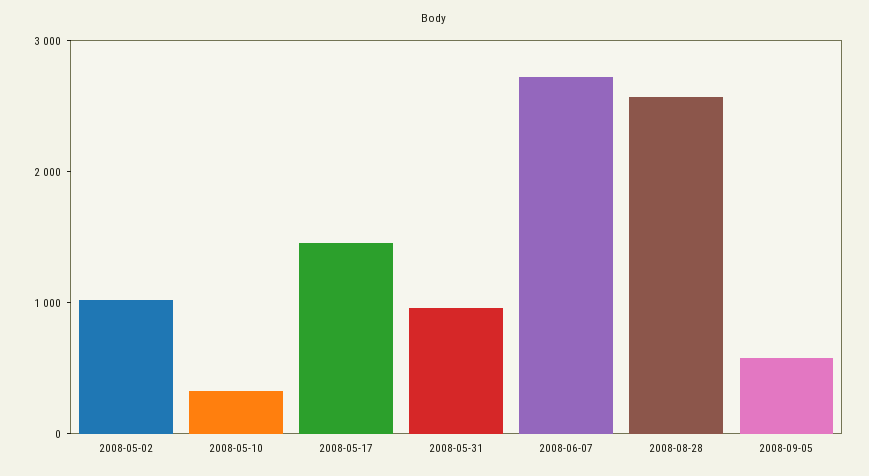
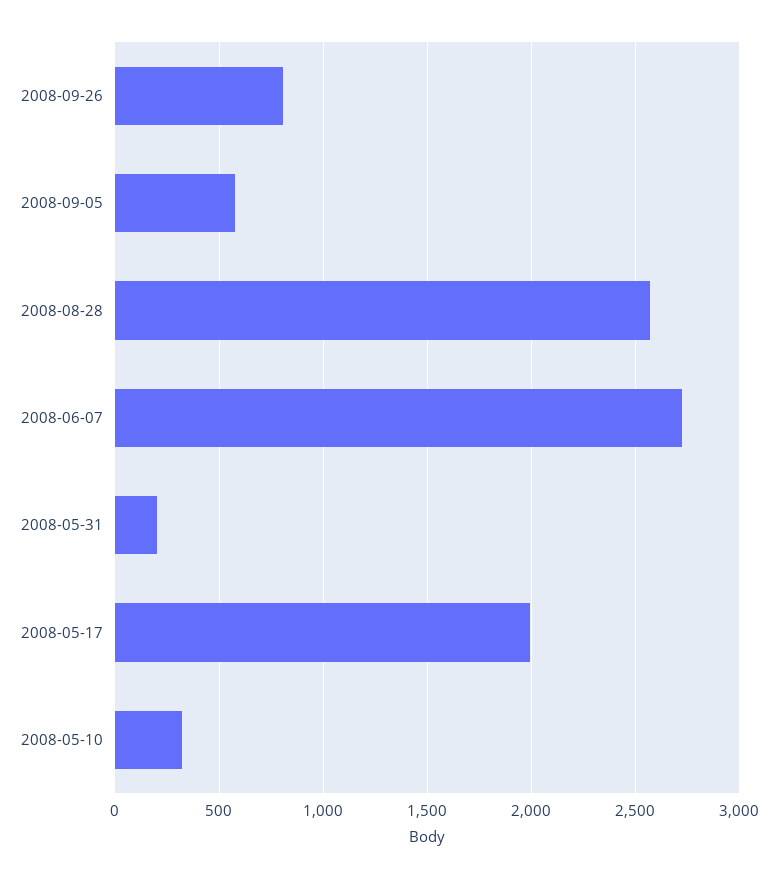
2008-05-02: 1000 -> none
2008-05-17: 1400 -> 2000
2008-05-31: 1000 -> 200
2008-09-26: none -> 800

